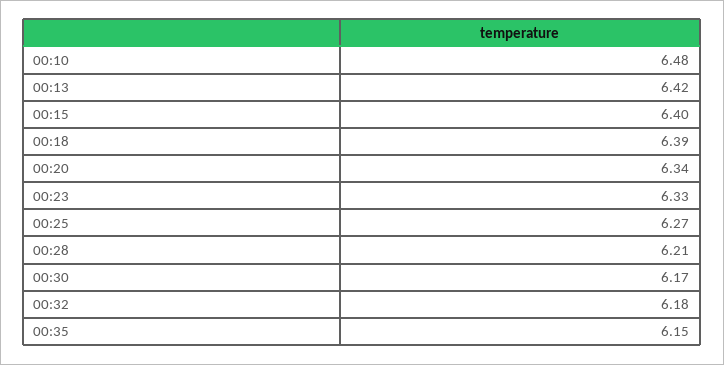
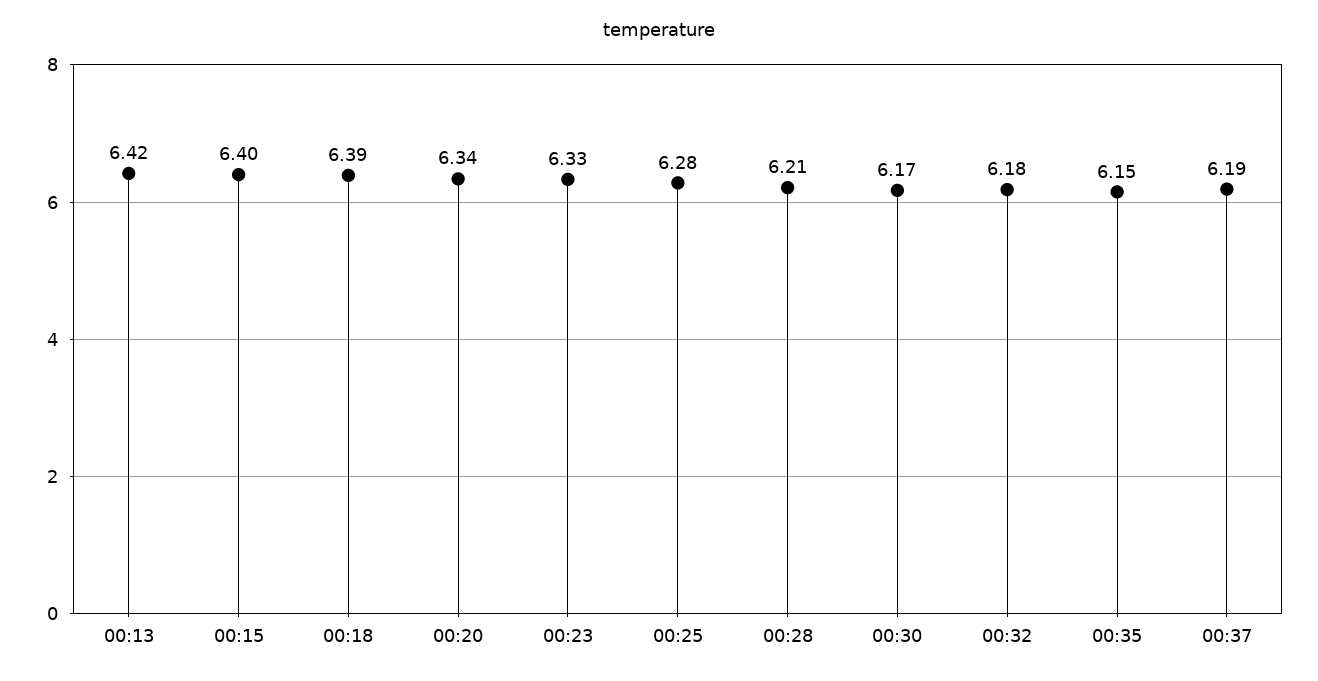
00:10: 6.48 -> none
00:25: 6.27 -> 6.28
00:37: none -> 6.19

